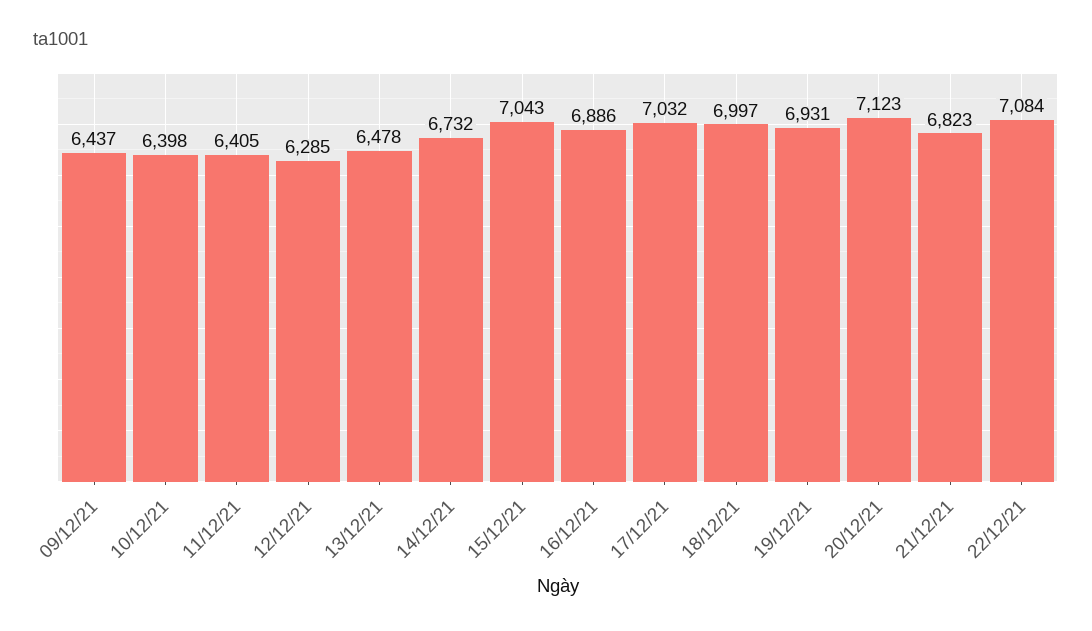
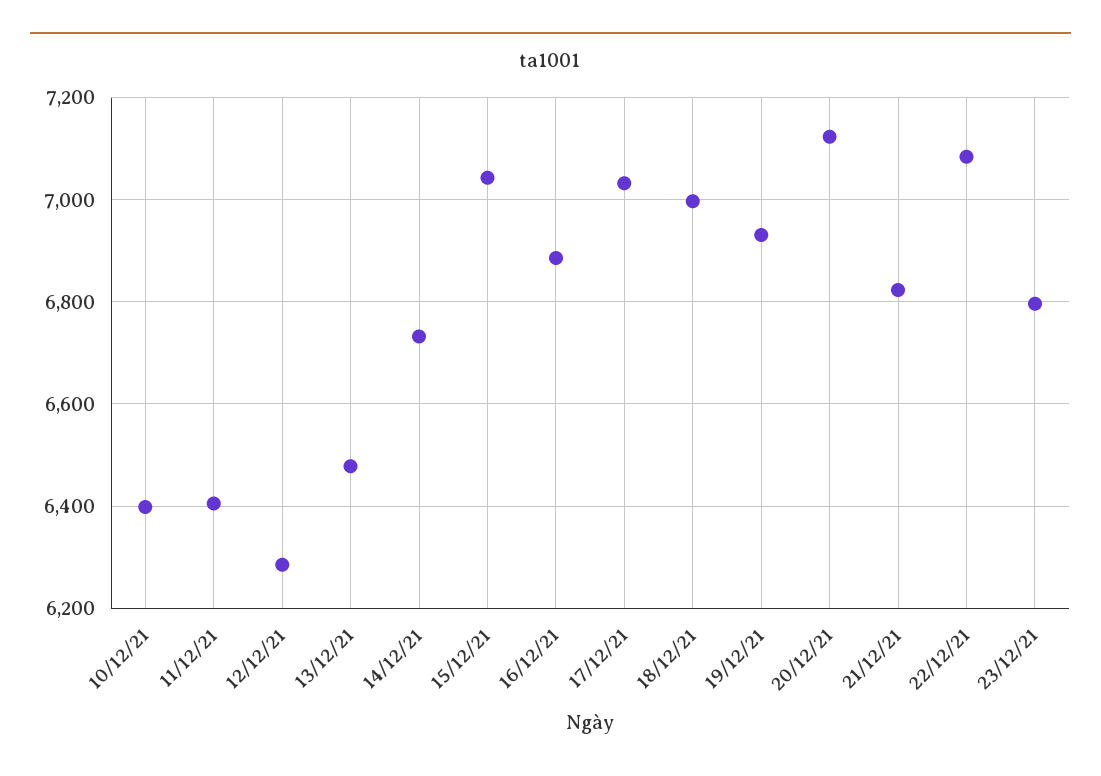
09/12/21: 6437 -> none
23/12/21: none -> 6800

